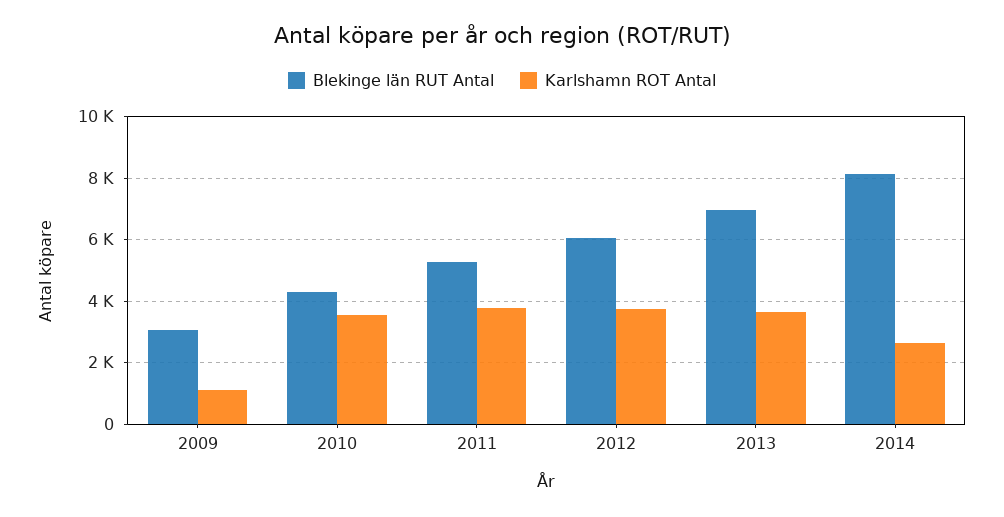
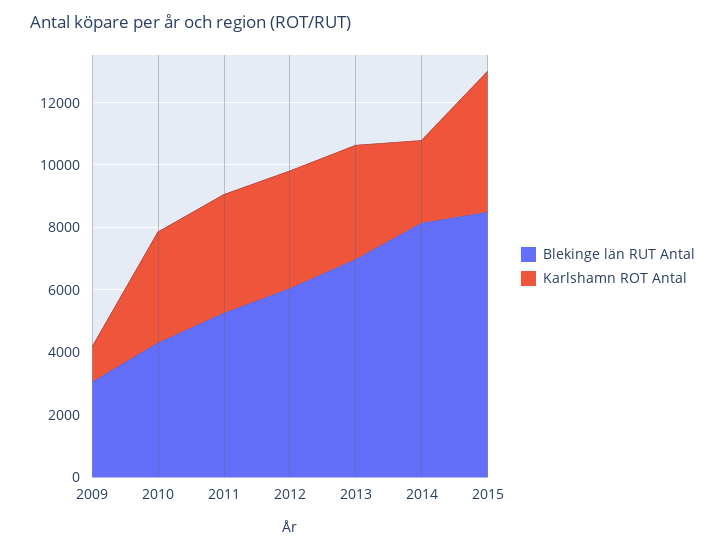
Blekinge län RUT Antal, 2015: none -> 8500
Karlshamn ROT Antal, 2015: none -> 4500

